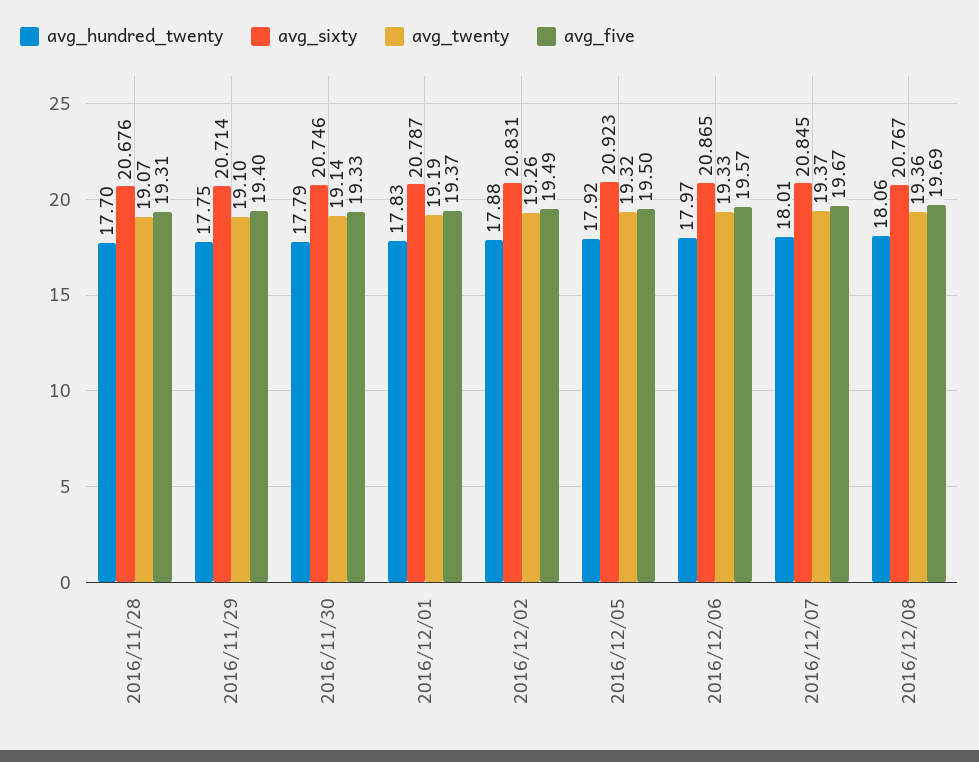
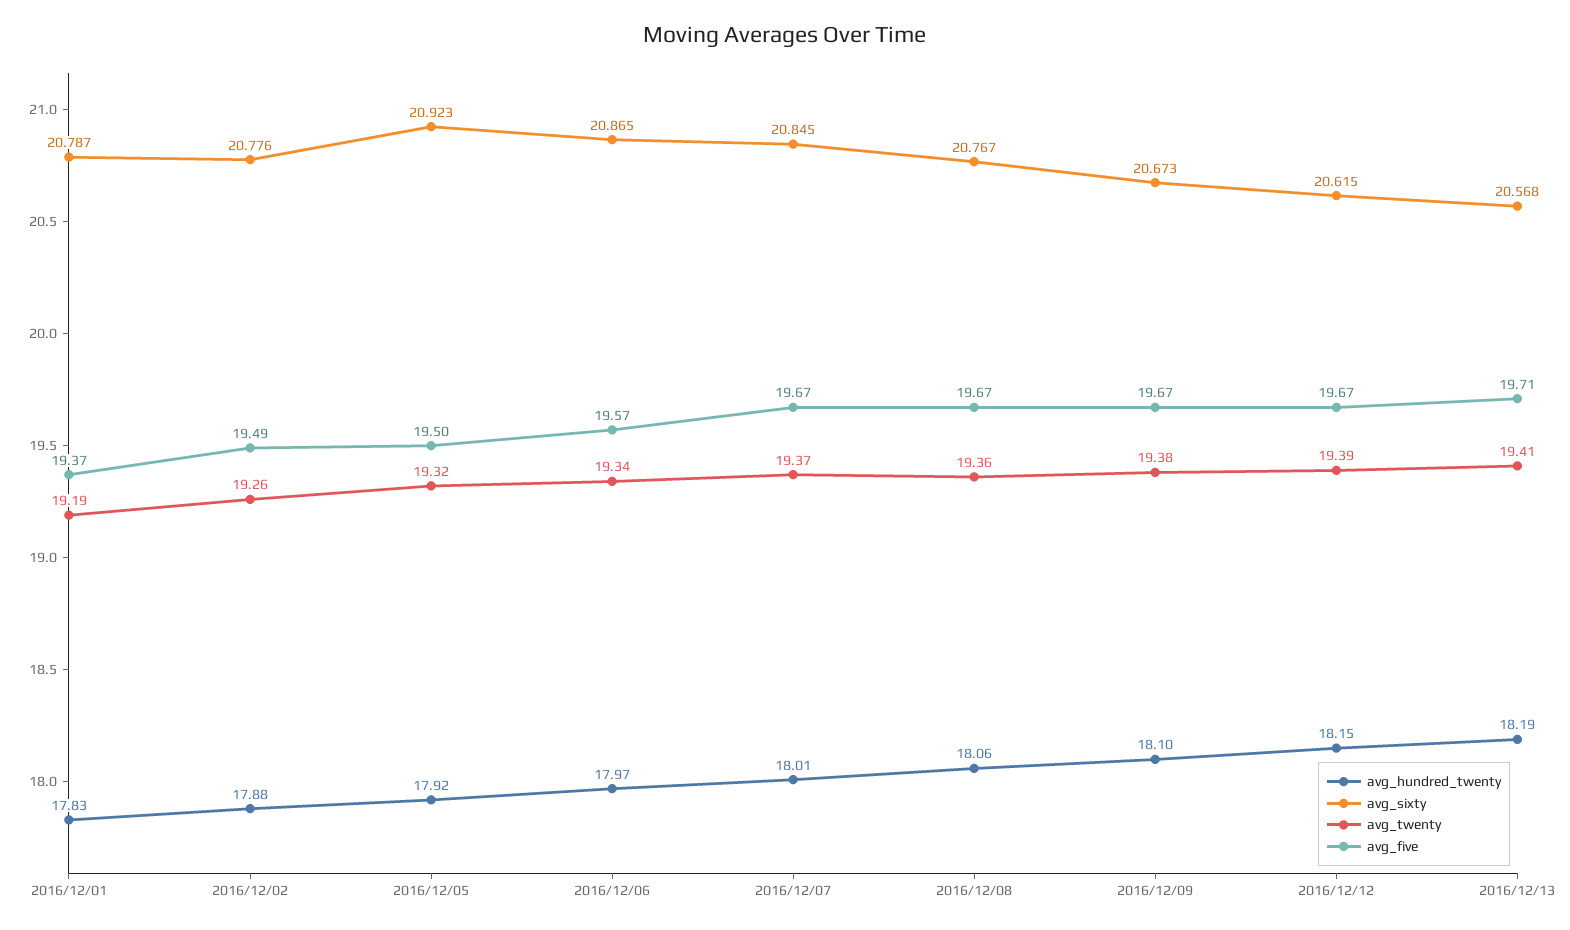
avg_hundred_twenty, 2016/11/28: 17.7 -> none
avg_sixty, 2016/11/28: 20.676 -> none
avg_twenty, 2016/11/28: 19.07 -> none
avg_five, 2016/11/28: 19.31 -> none
avg_hundred_twenty, 2016/11/29: 17.75 -> none
avg_sixty, 2016/11/29: 20.714 -> none
avg_twenty, 2016/11/29: 19.1 -> none
avg_five, 2016/11/29: 19.4 -> none
avg_hundred_twenty, 2016/11/30: 17.79 -> none
avg_sixty, 2016/11/30: 20.746 -> none
avg_twenty, 2016/11/30: 19.14 -> none
avg_five, 2016/11/30: 19.33 -> none
avg_sixty, 2016/12/02: 20.831 -> 20.776
avg_twenty, 2016/12/06: 19.33 -> 19.34
avg_five, 2016/12/08: 19.69 -> 19.67
avg_hundred_twenty, 2016/12/09: none -> 18.1
avg_sixty, 2016/12/09: none -> 20.673
avg_twenty, 2016/12/09: none -> 19.38
avg_five, 2016/12/09: none -> 19.67
avg_hundred_twenty, 2016/12/12: none -> 18.15
avg_sixty, 2016/12/12: none -> 20.615
avg_twenty, 2016/12/12: none -> 19.39
avg_five, 2016/12/12: none -> 19.67
avg_hundred_twenty, 2016/12/13: none -> 18.19
avg_sixty, 2016/12/13: none -> 20.568
avg_twenty, 2016/12/13: none -> 19.41
avg_five, 2016/12/13: none -> 19.71

